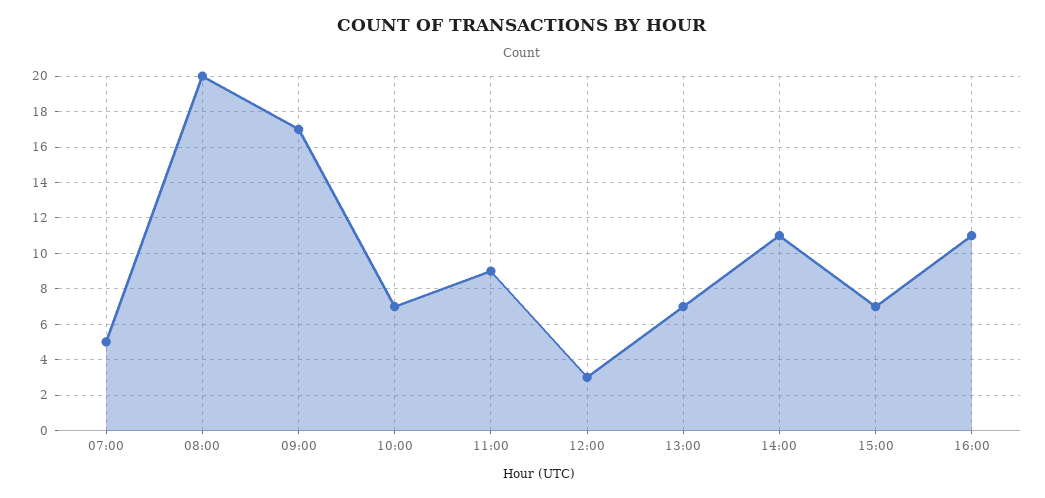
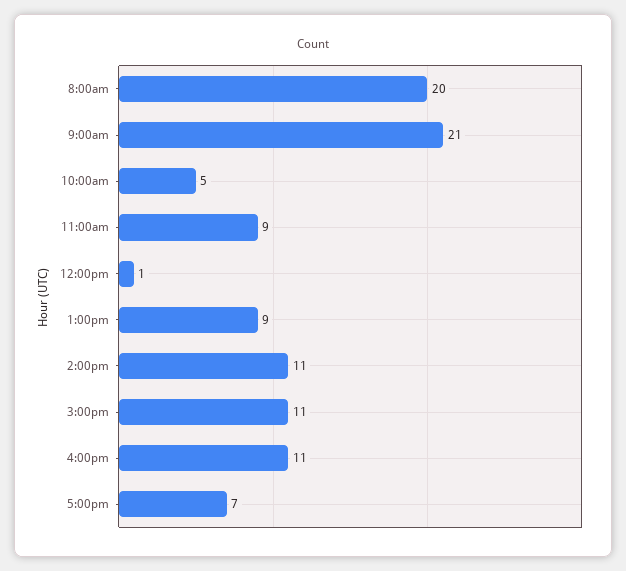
07:00: 5 -> none
09:00: 17 -> 21
10:00: 7 -> 5
12:00: 3 -> 1
13:00: 7 -> 9
15:00: 7 -> 11
5:00pm: none -> 7

